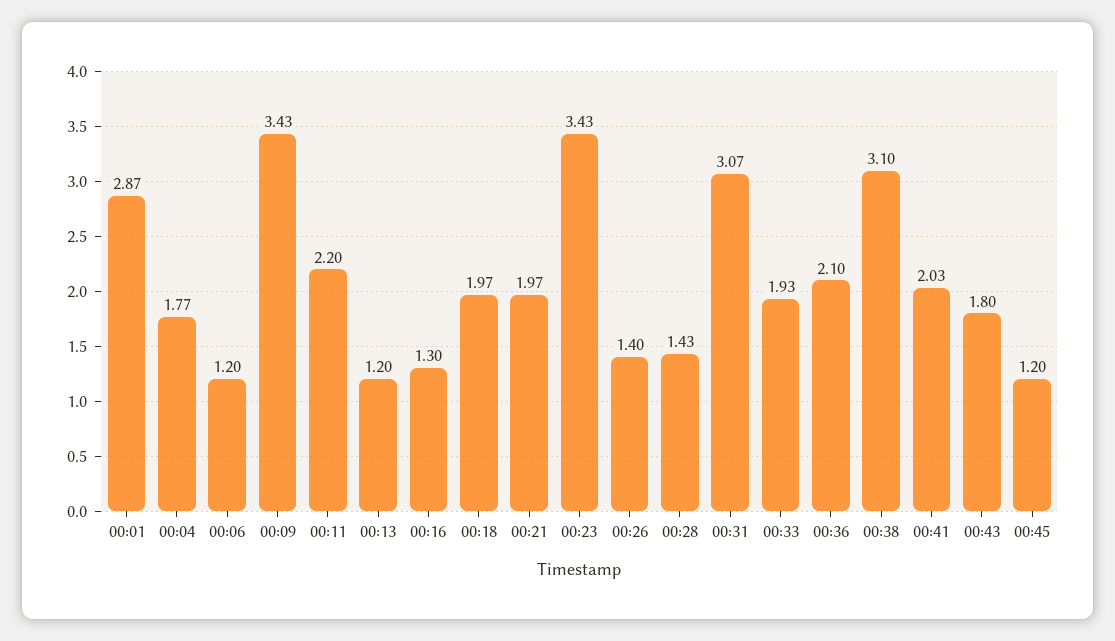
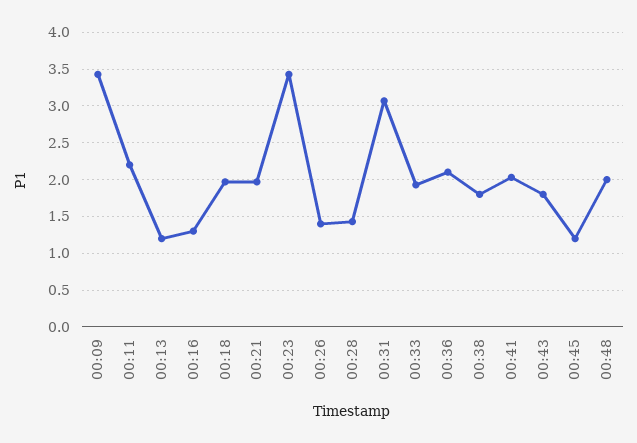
00:01: 2.87 -> none
00:04: 1.77 -> none
00:06: 1.2 -> none
00:38: 3.1 -> 1.8
00:48: none -> 2

